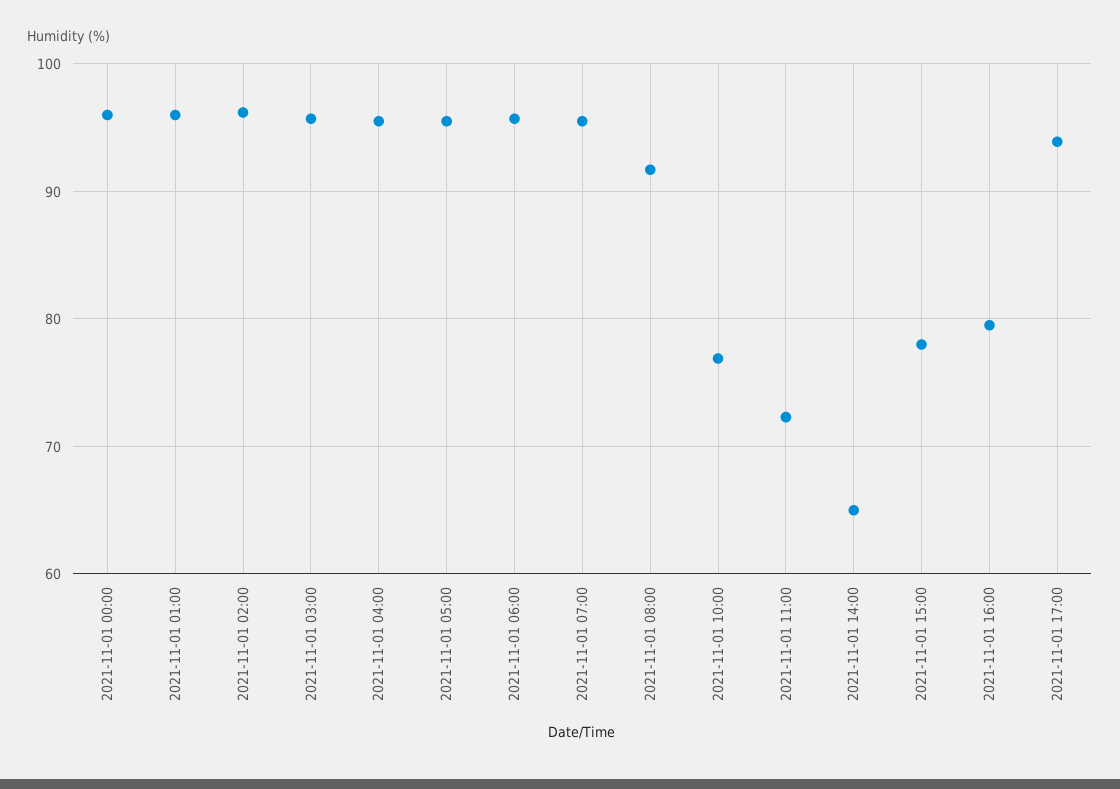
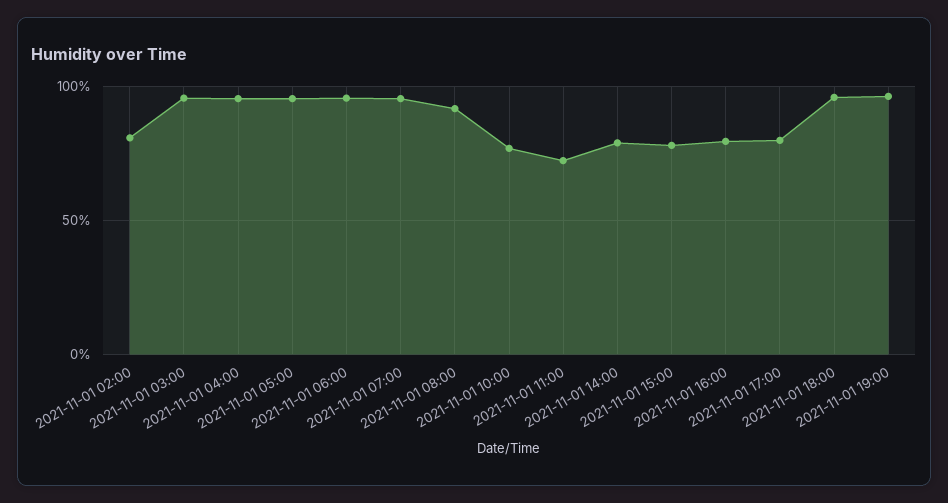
2021-11-01 00:00: 96 -> none
2021-11-01 01:00: 96 -> none
2021-11-01 02:00: 96 -> 80
2021-11-01 14:00: 65 -> 80
2021-11-01 17:00: 94 -> 80
2021-11-01 18:00: none -> 95
2021-11-01 19:00: none -> 95

